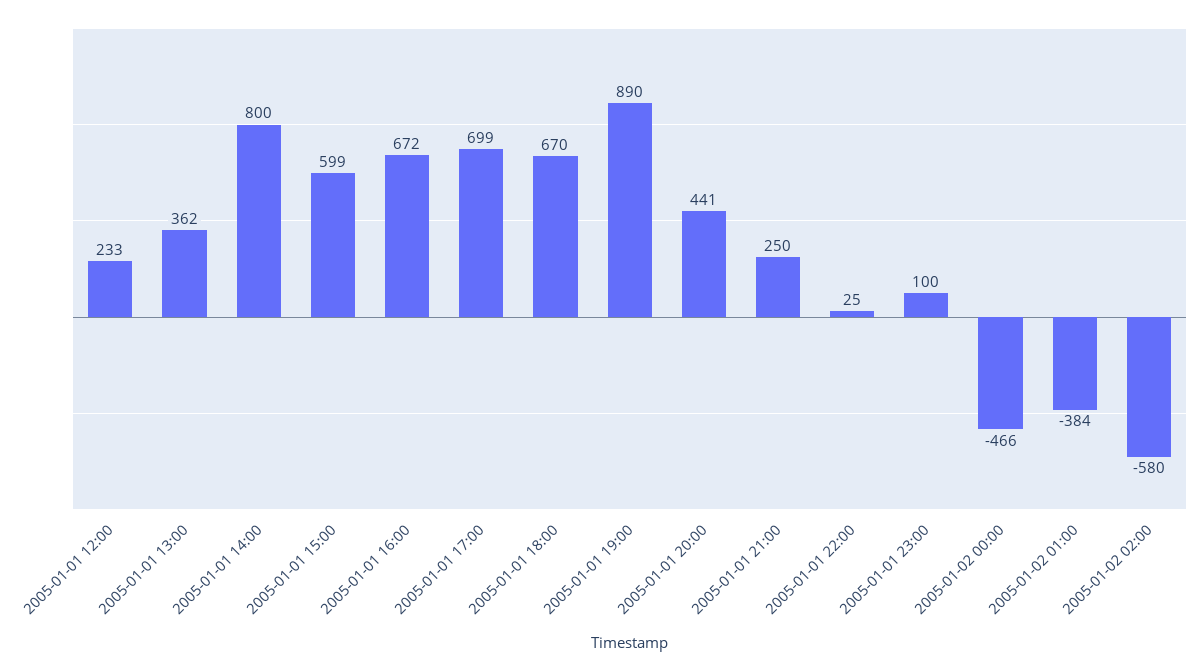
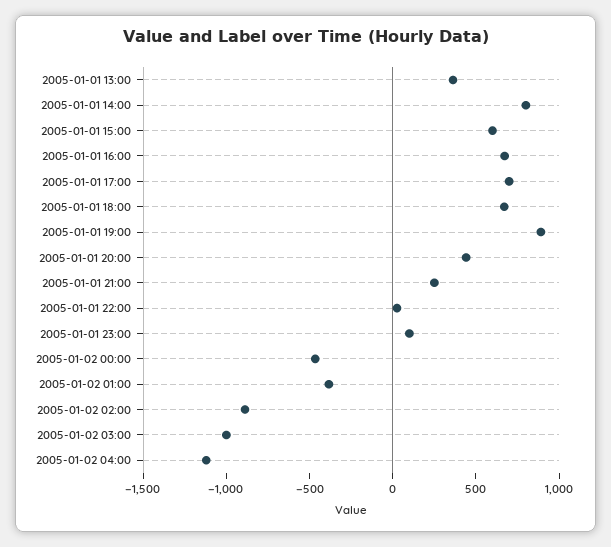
2005-01-01 12:00: 233 -> none
2005-01-02 02:00: -580 -> -900
2005-01-02 03:00: none -> -1000
2005-01-02 04:00: none -> -1100

